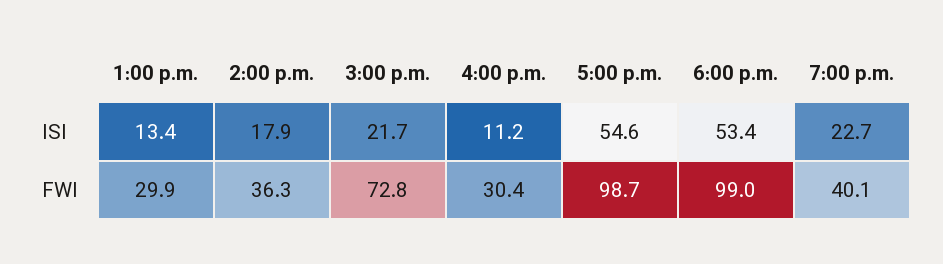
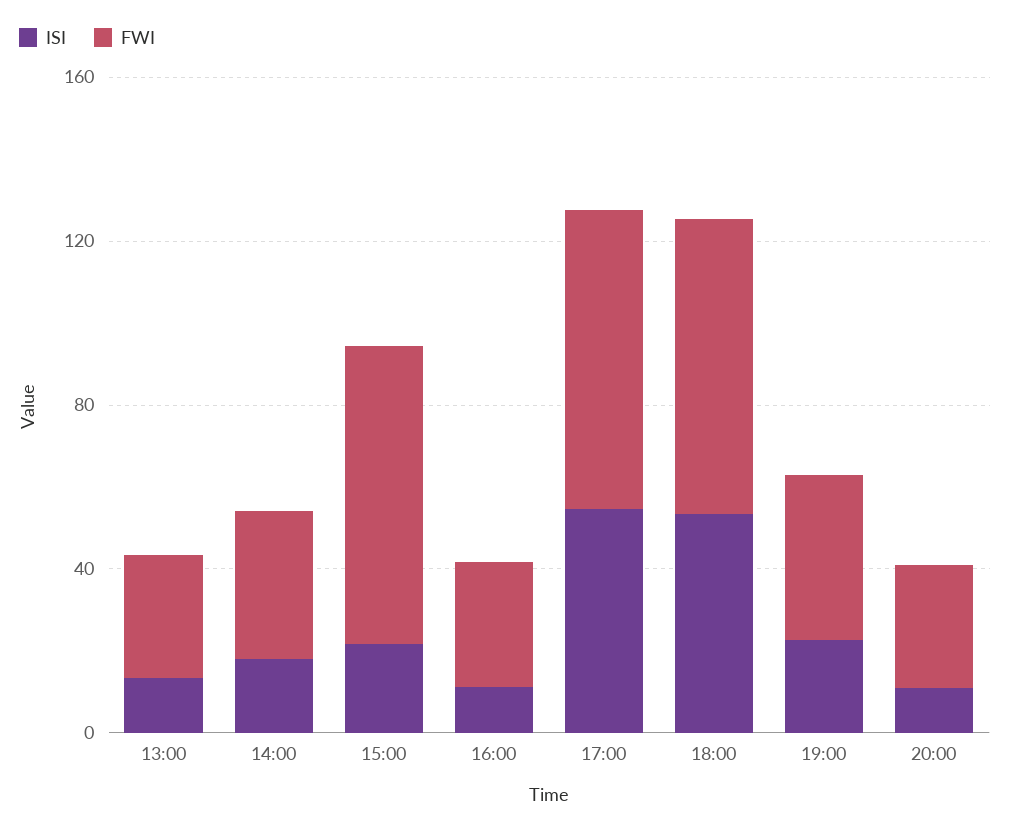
FWI, 5:00 p.m.: 98.7 -> 70
FWI, 6:00 p.m.: 99 -> 70
ISI, 20:00: none -> 10
FWI, 20:00: none -> 30

